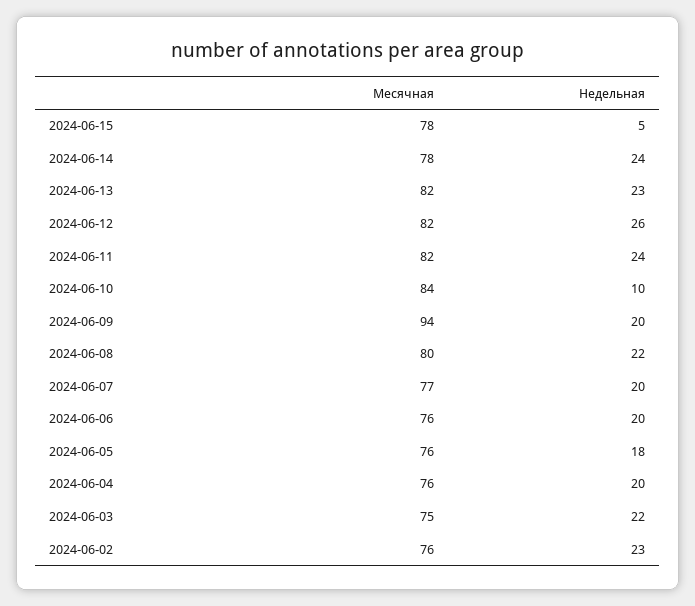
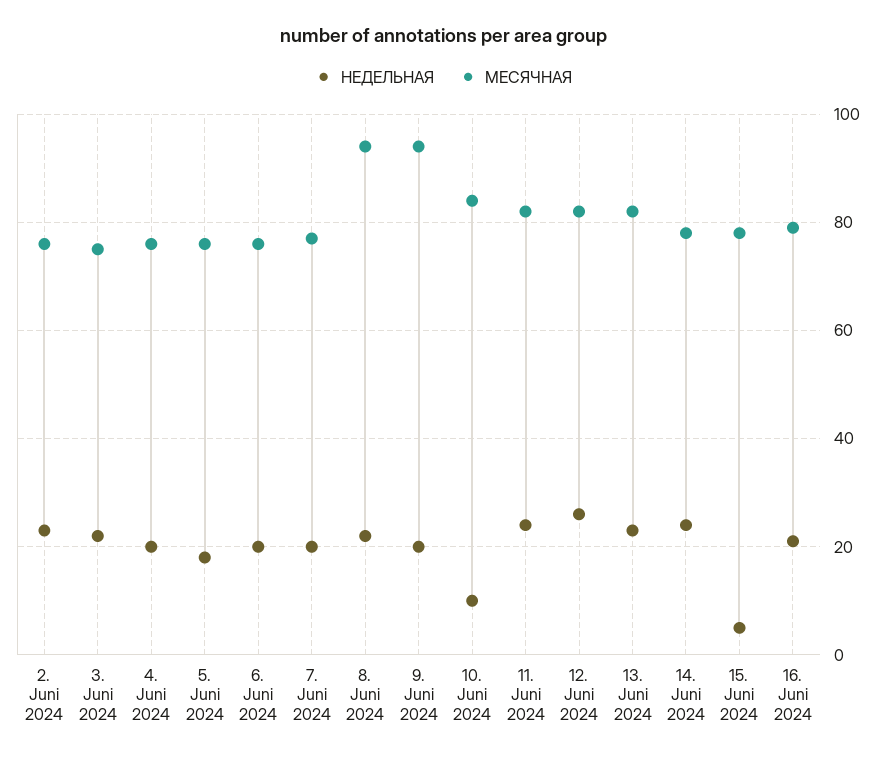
Месячная, 2024-06-08: 80 -> 95
Недельная, 16. Juni 2024: none -> 20
Месячная, 16. Juni 2024: none -> 80

